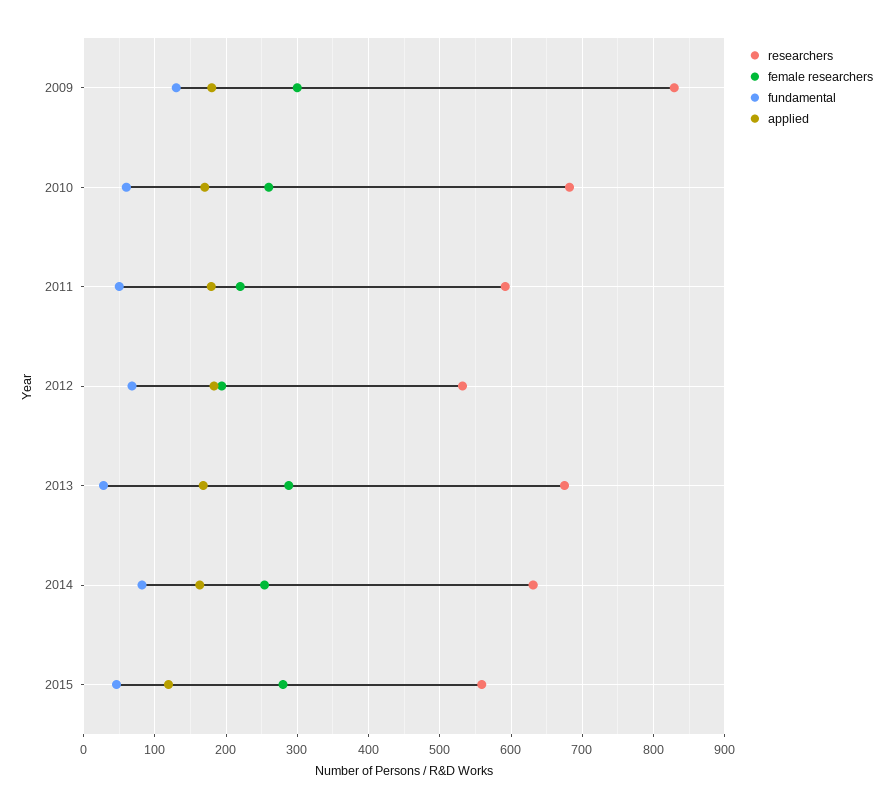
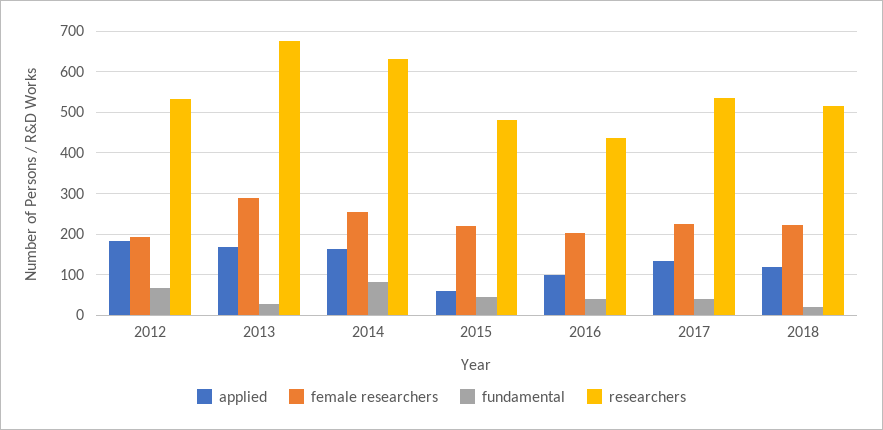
researchers, 2009: 830 -> none
female researchers, 2009: 300 -> none
fundamental, 2009: 130 -> none
applied, 2009: 180 -> none
researchers, 2010: 680 -> none
female researchers, 2010: 260 -> none
fundamental, 2010: 60 -> none
applied, 2010: 170 -> none
researchers, 2011: 590 -> none
female researchers, 2011: 220 -> none
fundamental, 2011: 50 -> none
applied, 2011: 180 -> none
researchers, 2015: 560 -> 480
female researchers, 2015: 280 -> 220
applied, 2015: 120 -> 60
applied, 2016: none -> 100
female researchers, 2016: none -> 200
fundamental, 2016: none -> 40
researchers, 2016: none -> 440
applied, 2017: none -> 140
female researchers, 2017: none -> 220
fundamental, 2017: none -> 40
researchers, 2017: none -> 540
applied, 2018: none -> 120
female researchers, 2018: none -> 220
fundamental, 2018: none -> 20
researchers, 2018: none -> 520

